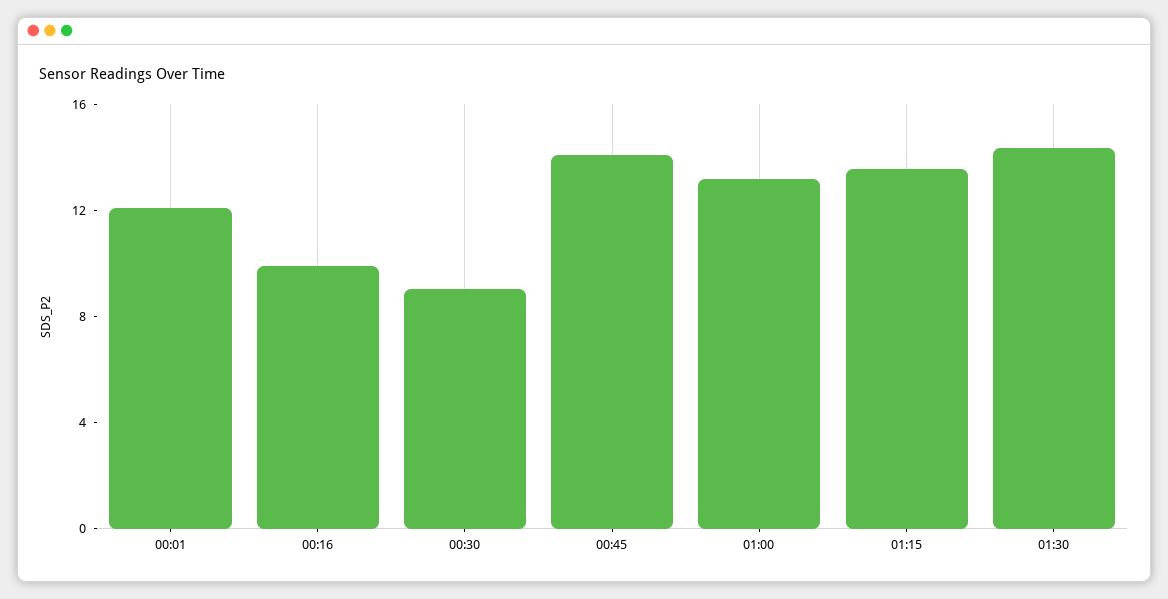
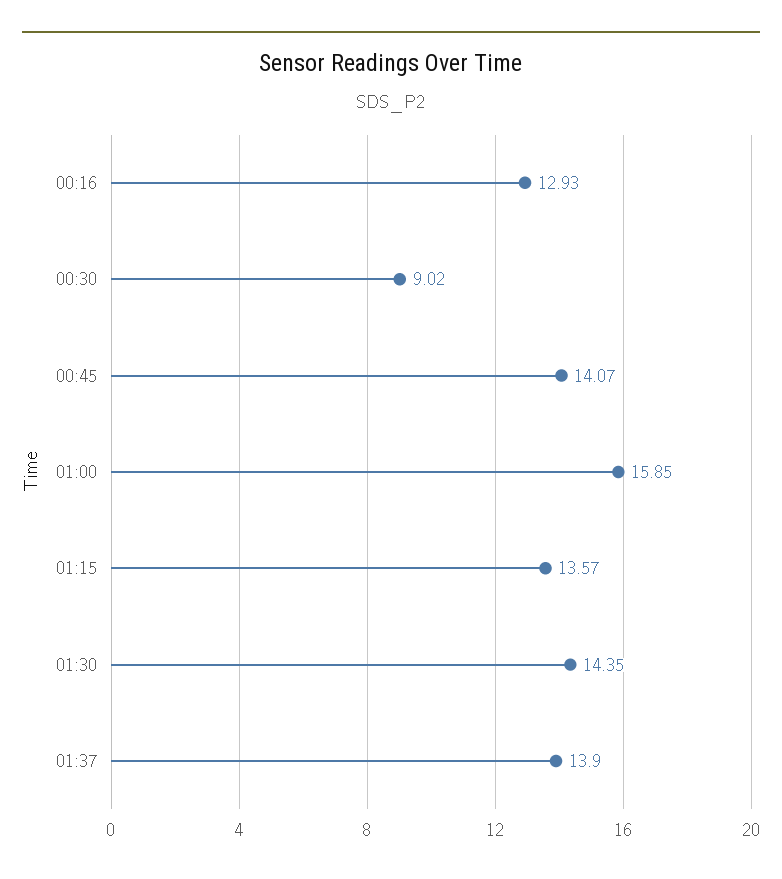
00:01: 12 -> none
00:16: 10 -> 12.93
01:00: 13 -> 15.85
01:37: none -> 13.9

